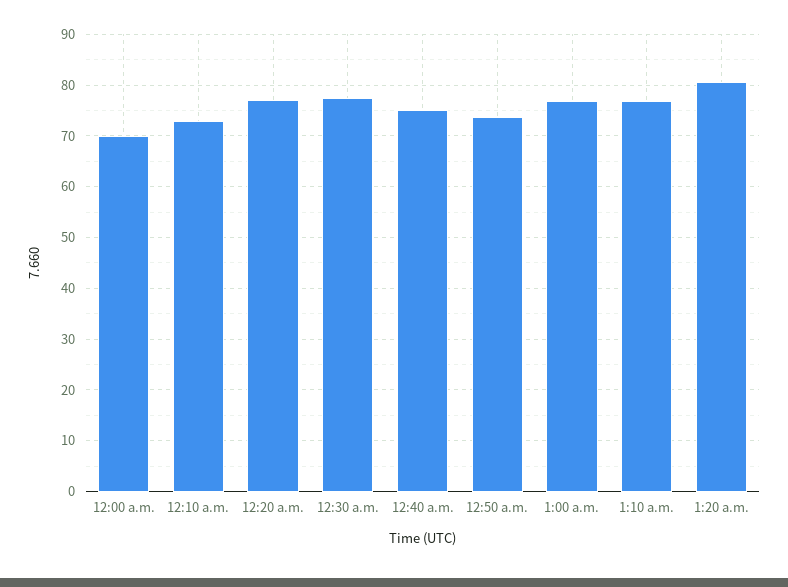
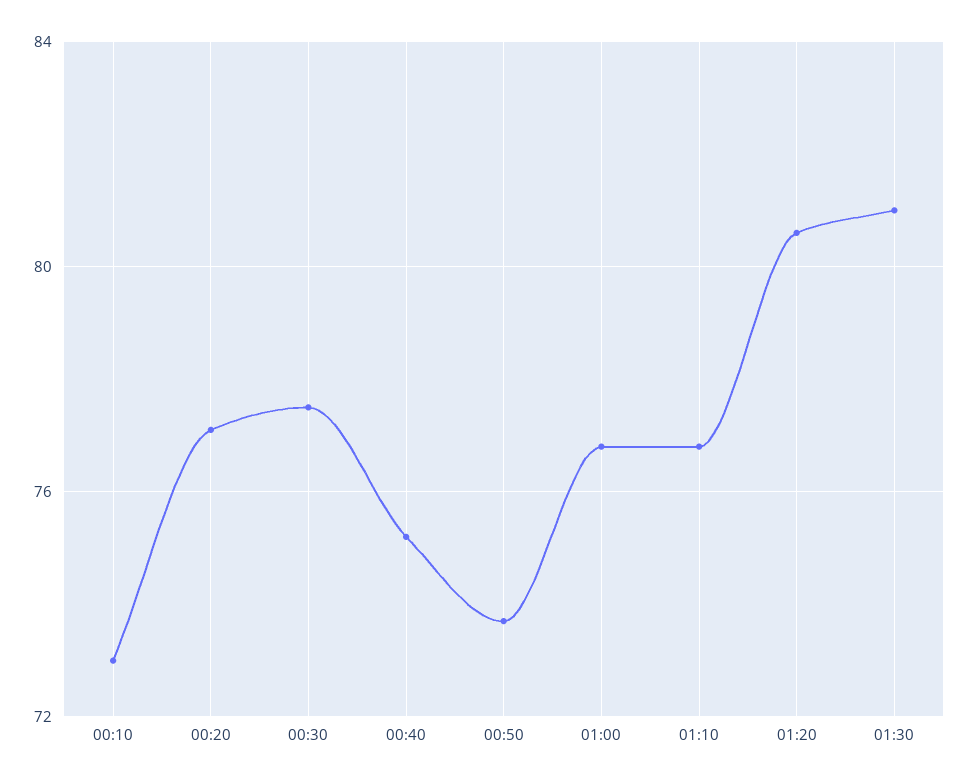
12:00 a.m.: 70 -> none
01:30: none -> 81

